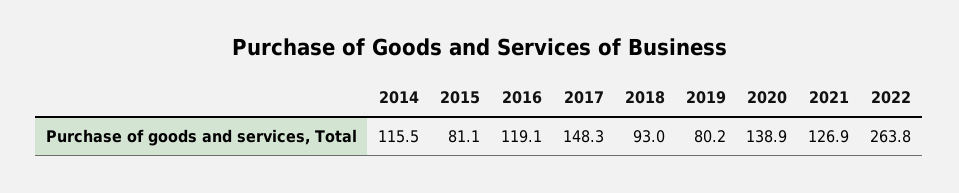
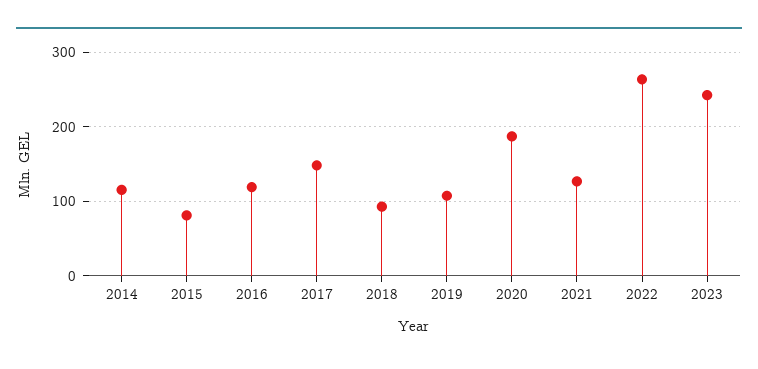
2019: 80.2 -> 110
2020: 138.9 -> 190
2023: none -> 240

